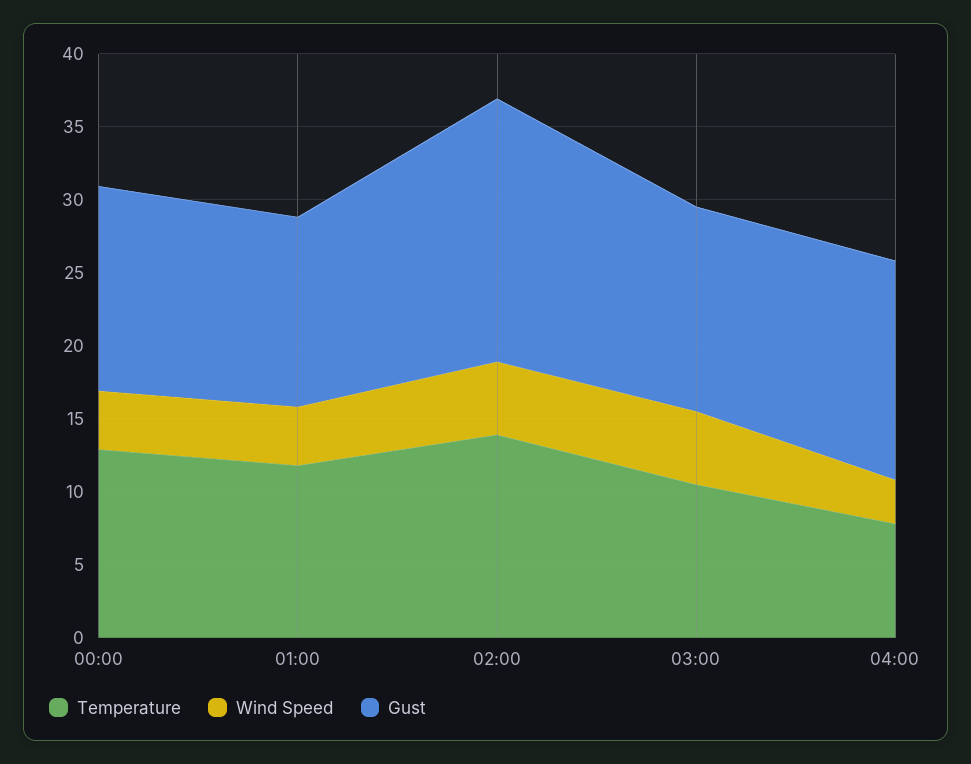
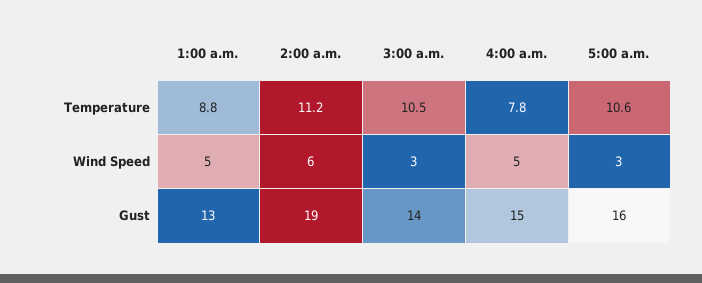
Temperature, 00:00: 13 -> none
Wind Speed, 00:00: 4 -> none
Gust, 00:00: 14 -> none
Temperature, 01:00: 12 -> 8.8
Wind Speed, 01:00: 4 -> 5
Temperature, 02:00: 14 -> 11.2
Wind Speed, 02:00: 5 -> 6
Gust, 02:00: 18 -> 19
Wind Speed, 03:00: 5 -> 3
Wind Speed, 04:00: 3 -> 5
Temperature, 5:00 a.m.: none -> 10.6
Wind Speed, 5:00 a.m.: none -> 3
Gust, 5:00 a.m.: none -> 16

